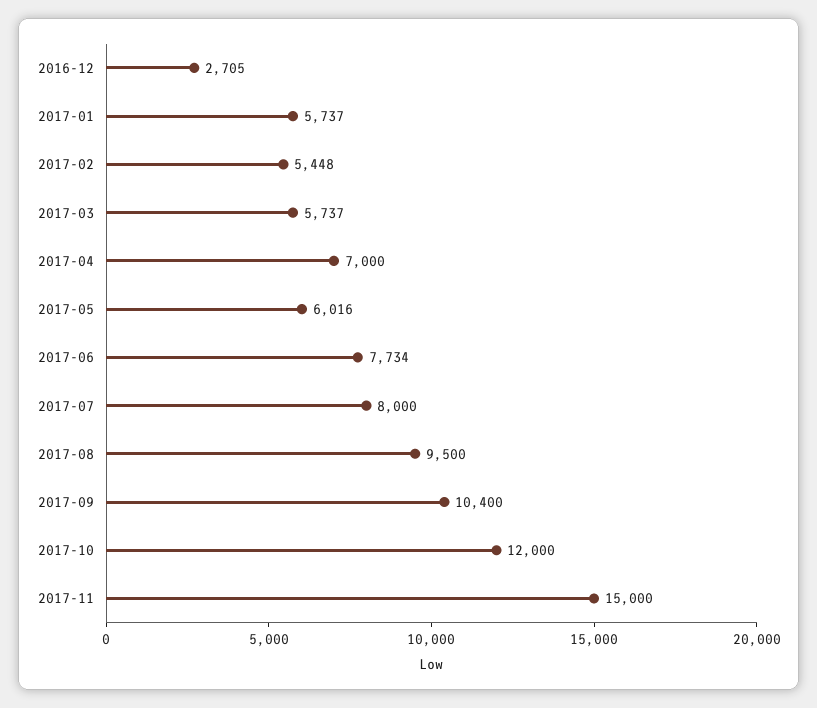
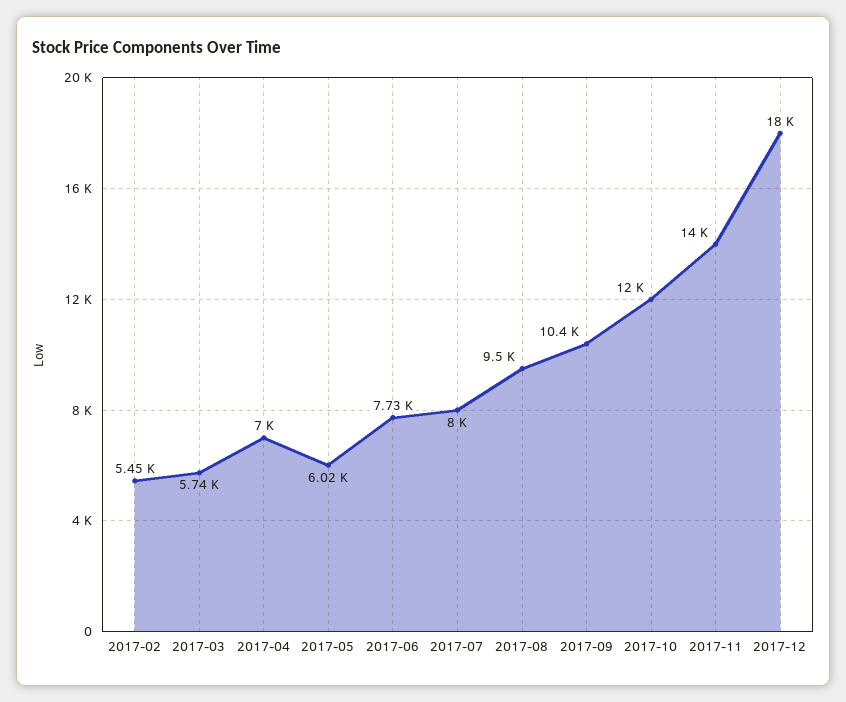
2016-12: 2705 -> none
2017-01: 5737 -> none
2017-11: 15000 -> 14000
2017-12: none -> 18000

